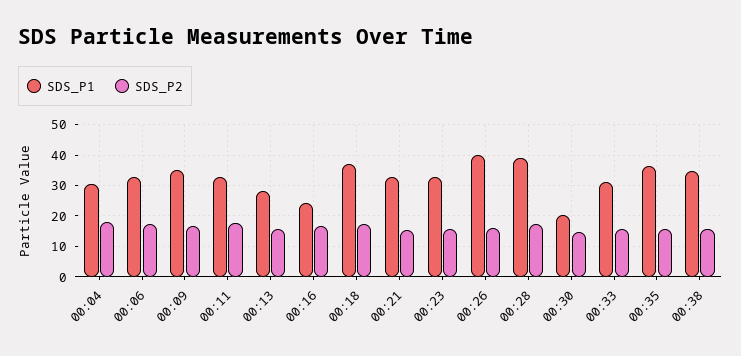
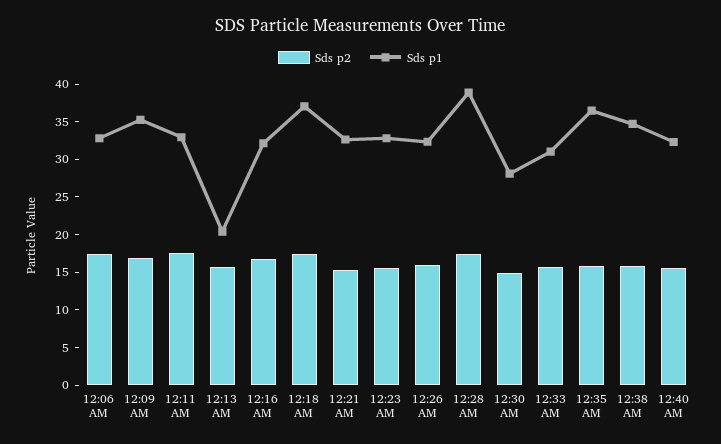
SDS_P1, 00:04: 30 -> none
SDS_P2, 00:04: 18 -> none
SDS_P1, 00:13: 28 -> 20
SDS_P1, 00:16: 24 -> 32.5
SDS_P1, 00:26: 40 -> 32.5
SDS_P1, 00:30: 20 -> 27.5
SDS_P2, 12:40 AM: none -> 15
SDS_P1, 12:40 AM: none -> 32.5

